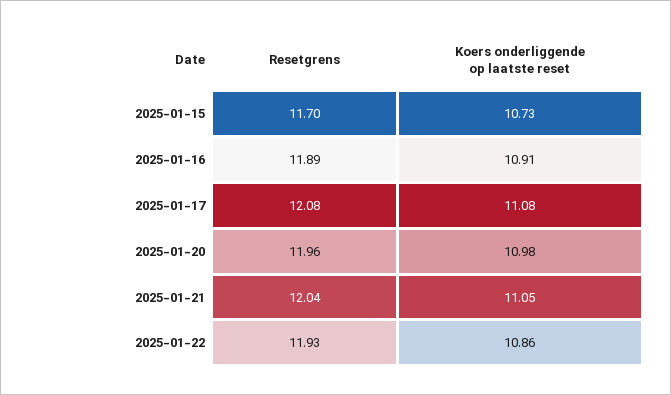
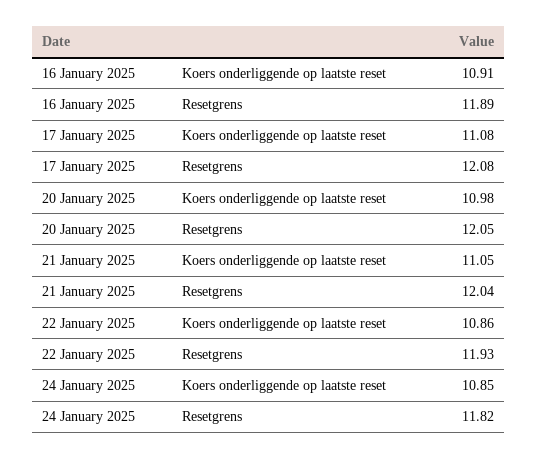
Resetgrens, 2025-01-15: 11.7 -> none
Koers onderliggende op laatste reset, 2025-01-15: 10.73 -> none
Resetgrens, 2025-01-20: 11.96 -> 12.05
Koers onderliggende op laatste reset, 24 January 2025: none -> 10.85
Resetgrens, 24 January 2025: none -> 11.82

